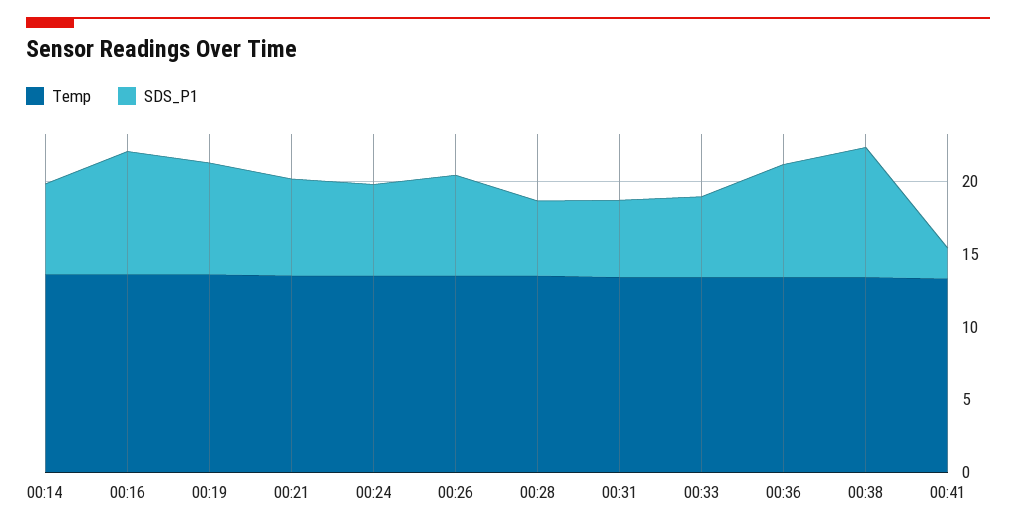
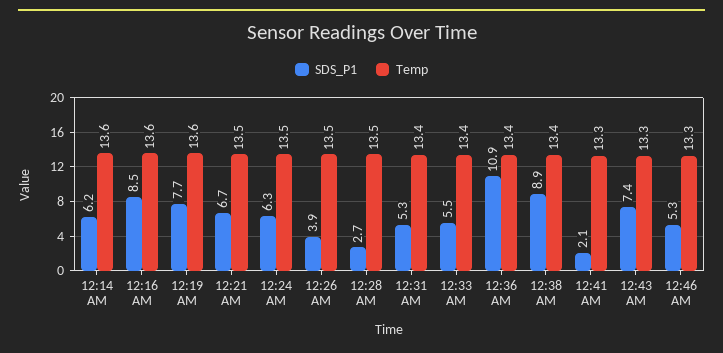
SDS_P1, 00:26: 7 -> 3.9
SDS_P1, 00:28: 5 -> 2.7
SDS_P1, 00:36: 8 -> 10.9
SDS_P1, 12:43 AM: none -> 7.4
Temp, 12:43 AM: none -> 13.3
SDS_P1, 12:46 AM: none -> 5.3
Temp, 12:46 AM: none -> 13.3

